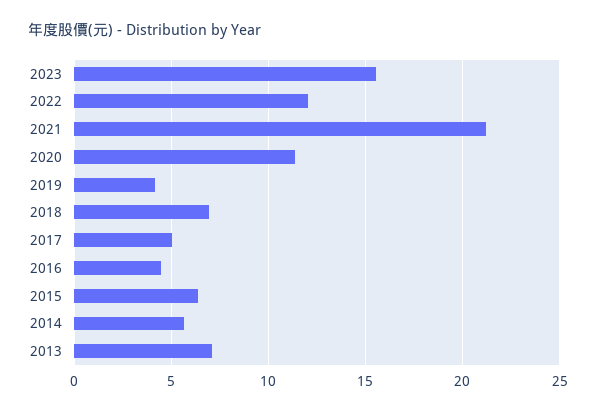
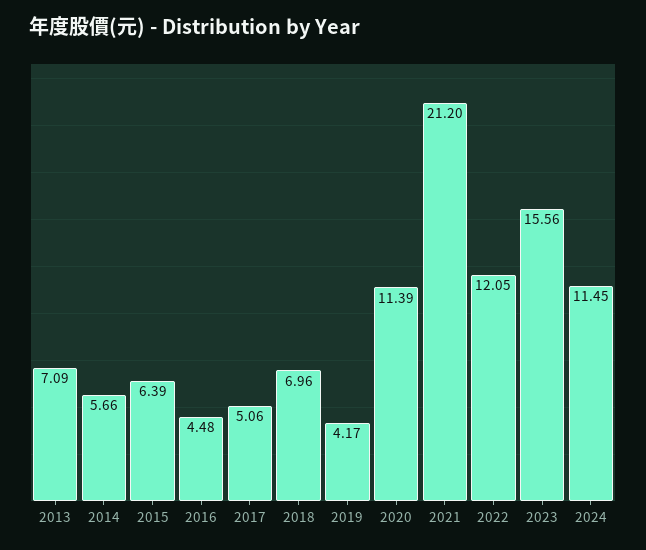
2024: none -> 11.45

